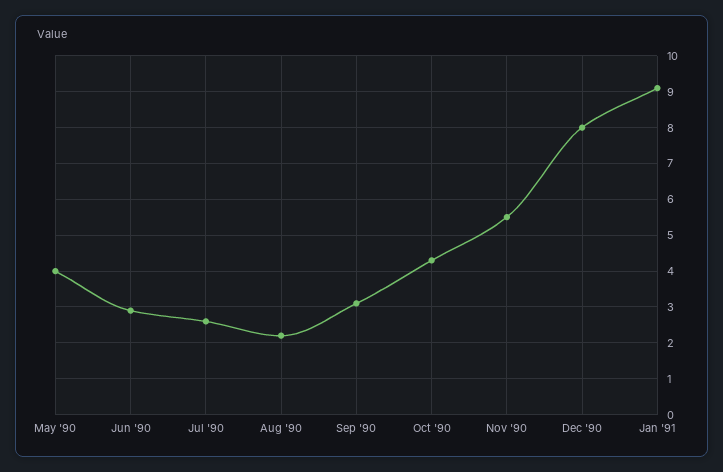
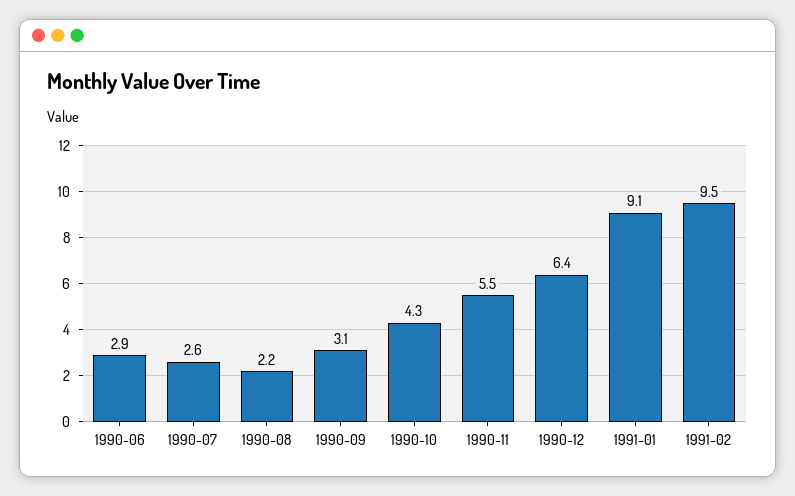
May '90: 4 -> none
Dec '90: 8 -> 6.4
1991-02: none -> 9.5

